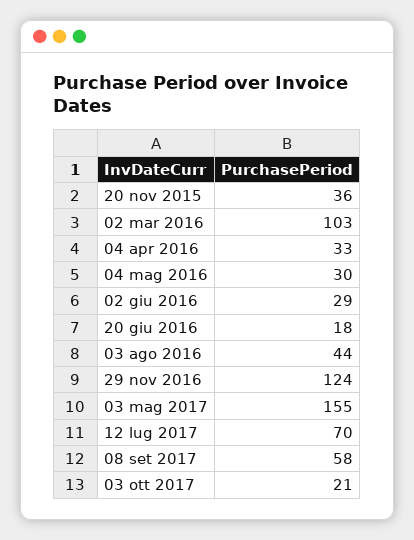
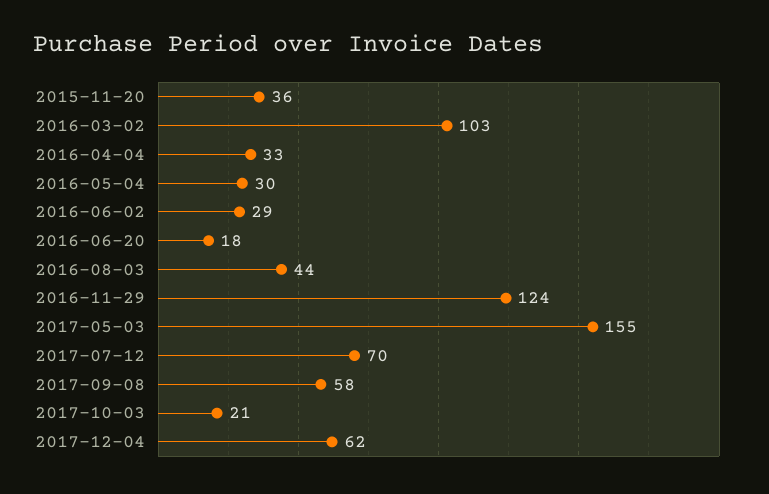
2017-12-04: none -> 62

